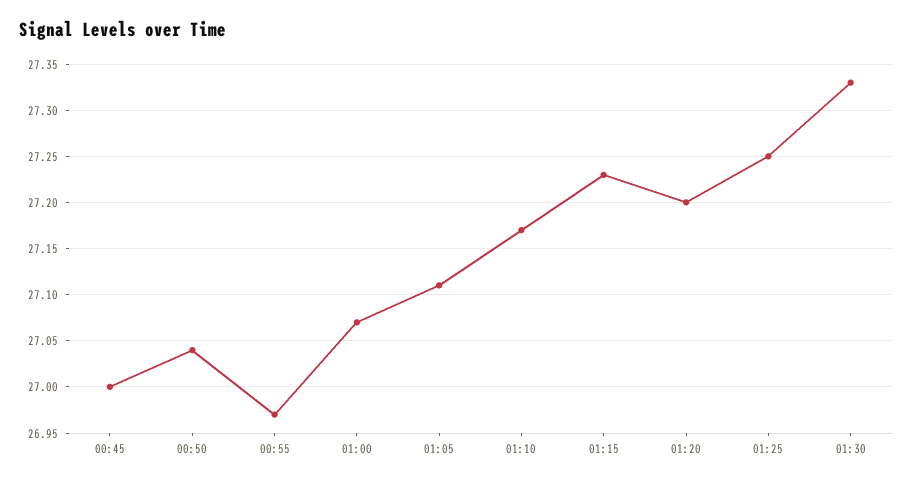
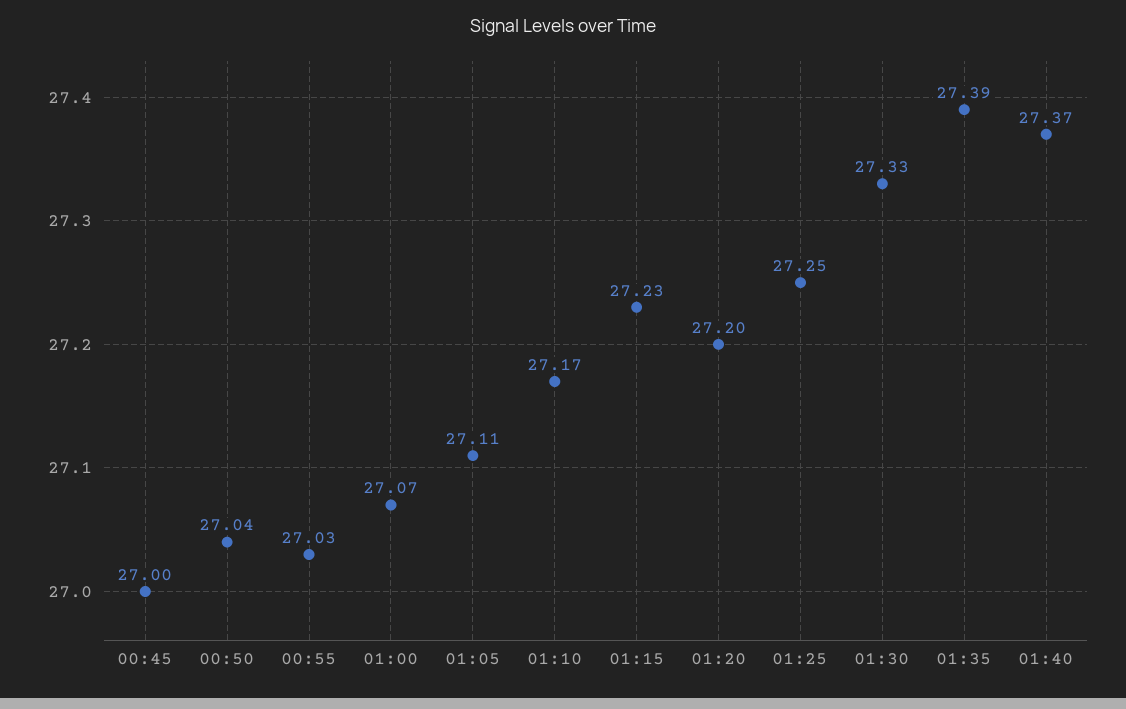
00:55: 26.97 -> 27.03
01:35: none -> 27.39
01:40: none -> 27.37

